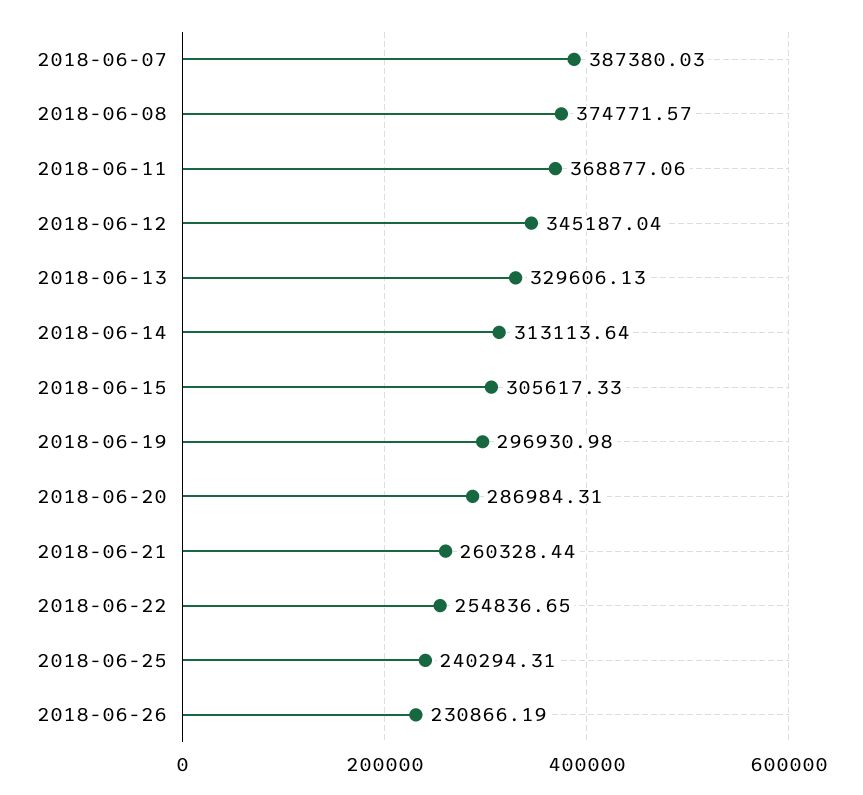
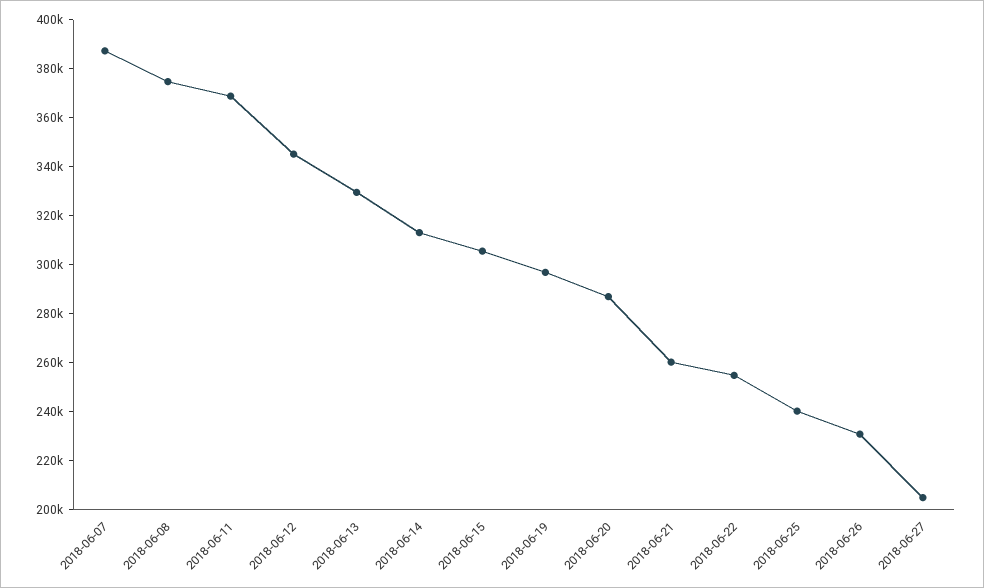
2018-06-27: none -> 205000

